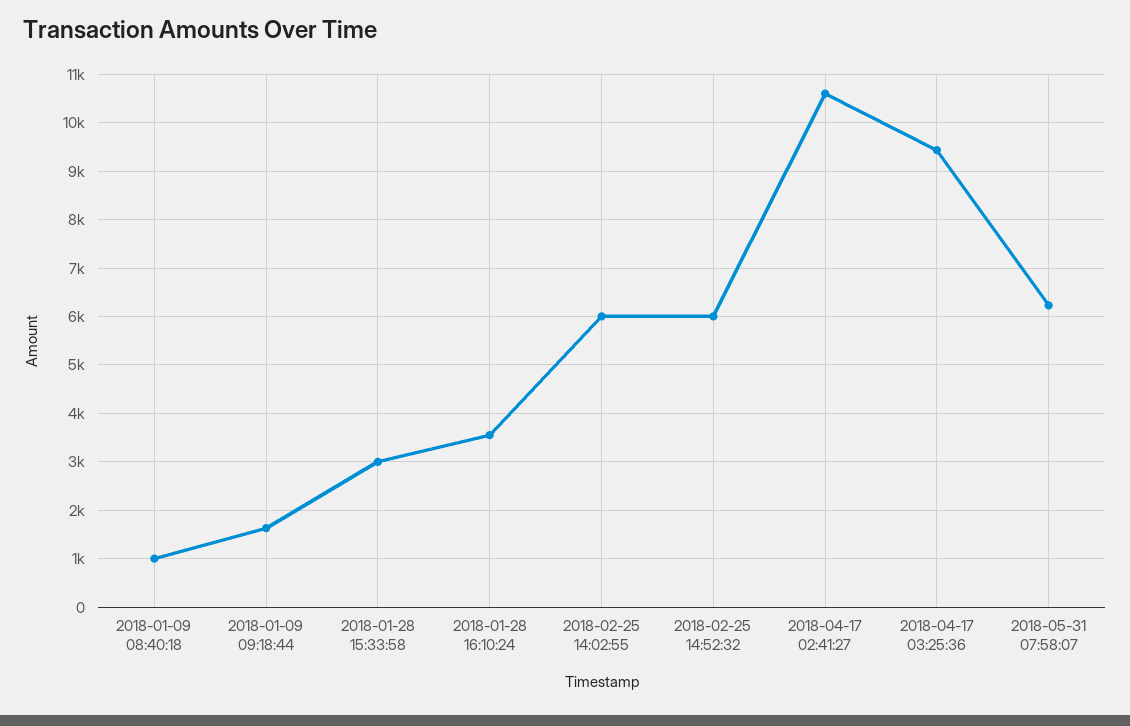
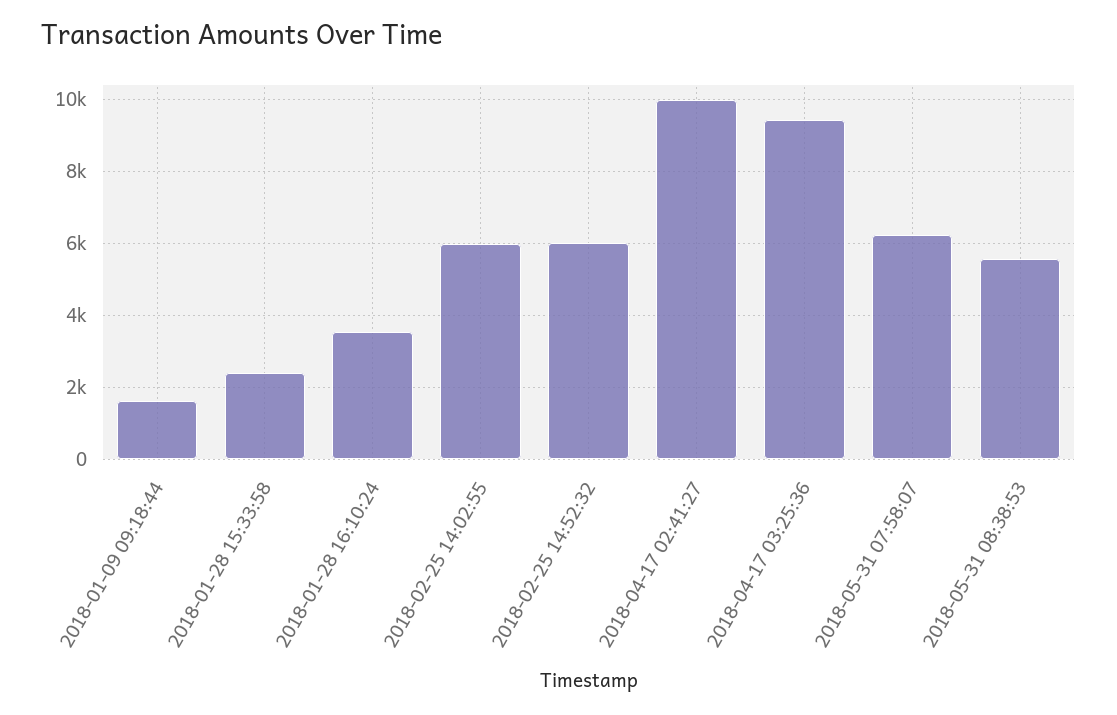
2018-01-09 08:40:18: 1000 -> none
2018-01-28 15:33:58: 3000 -> 2400
2018-04-17 02:41:27: 10600 -> 10000
2018-05-31 08:38:53: none -> 5600

